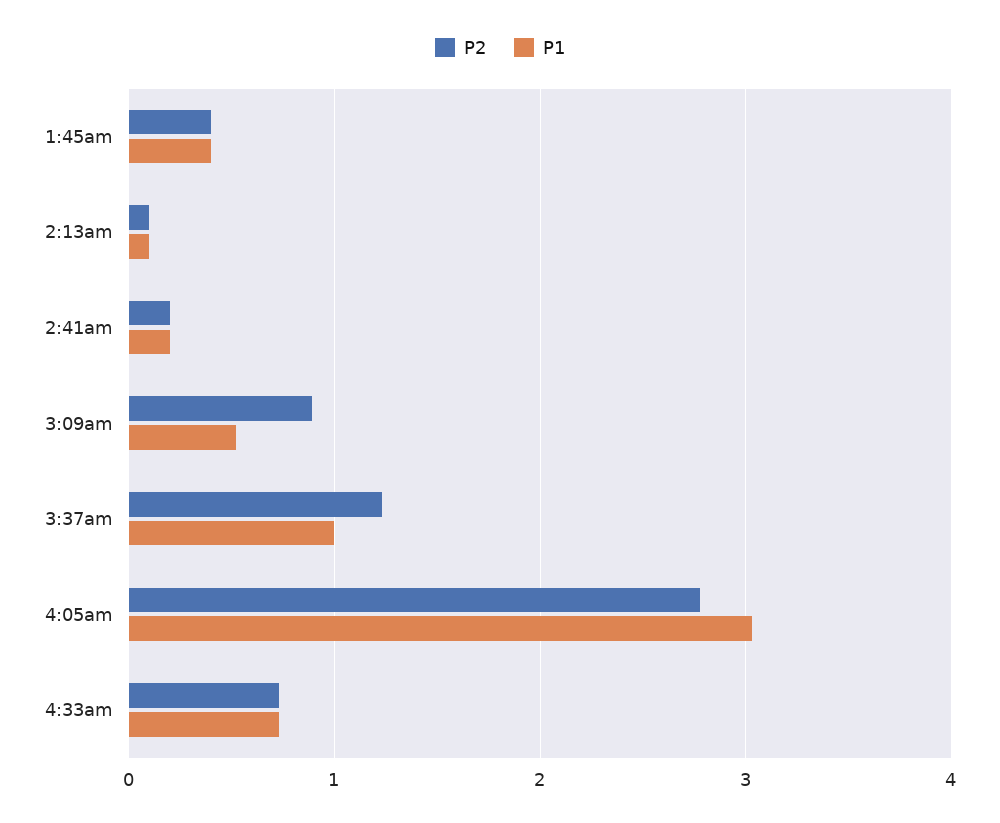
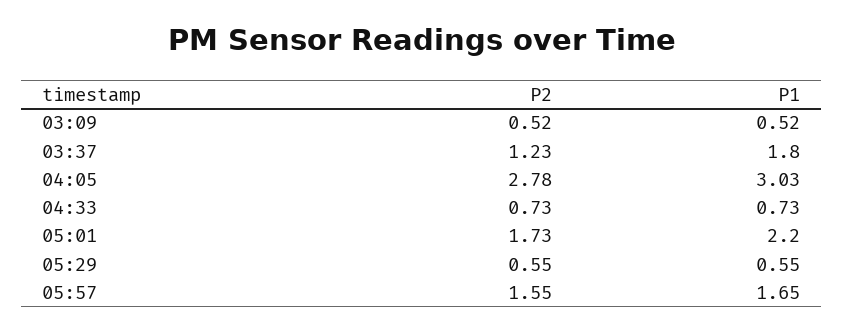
P2, 1:45am: 0.4 -> none
P1, 1:45am: 0.4 -> none
P2, 2:13am: 0.1 -> none
P1, 2:13am: 0.1 -> none
P2, 2:41am: 0.2 -> none
P1, 2:41am: 0.2 -> none
P2, 3:09am: 0.9 -> 0.52
P1, 3:37am: 1 -> 1.8
P2, 05:01: none -> 1.73
P1, 05:01: none -> 2.2
P2, 05:29: none -> 0.55
P1, 05:29: none -> 0.55
P2, 05:57: none -> 1.55
P1, 05:57: none -> 1.65

